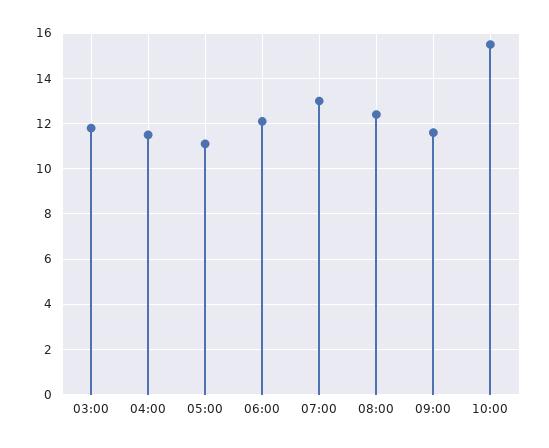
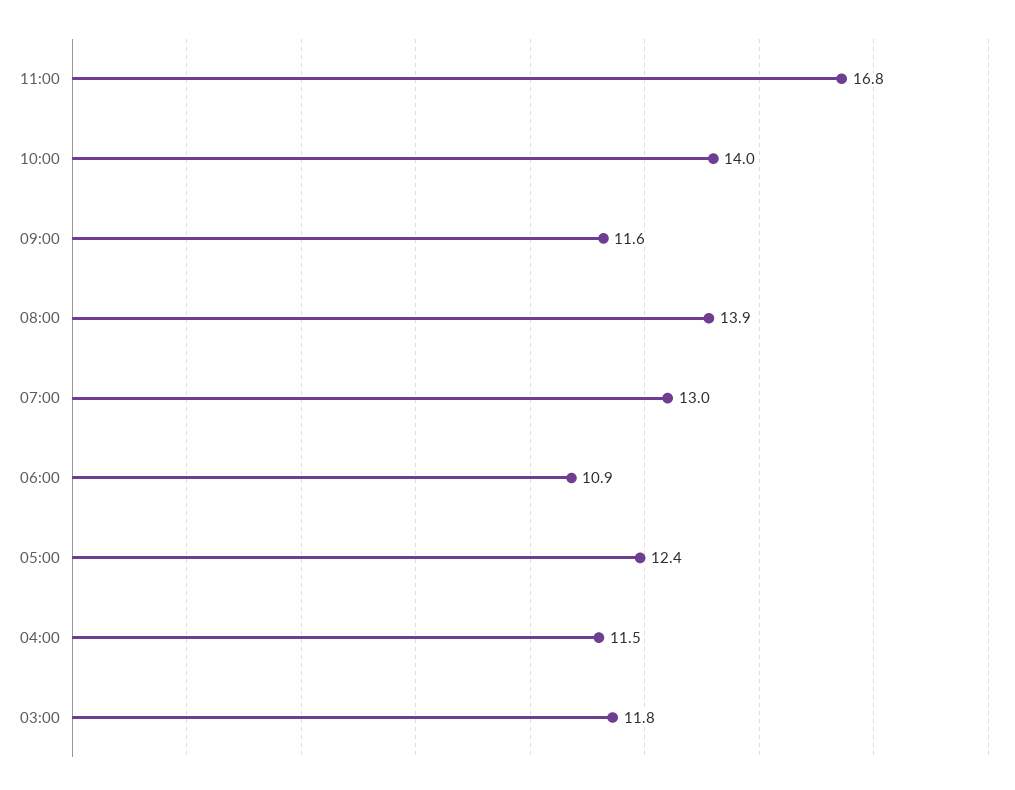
05:00: 11 -> 12.4
06:00: 12 -> 10.9
08:00: 12.5 -> 13.9
10:00: 15.5 -> 14
11:00: none -> 16.8

